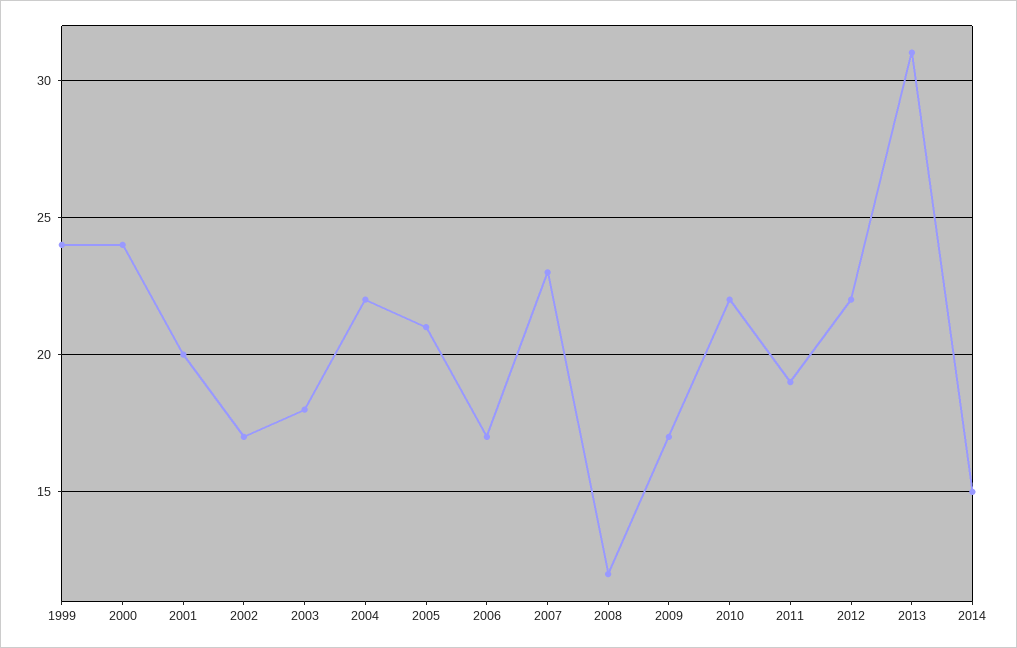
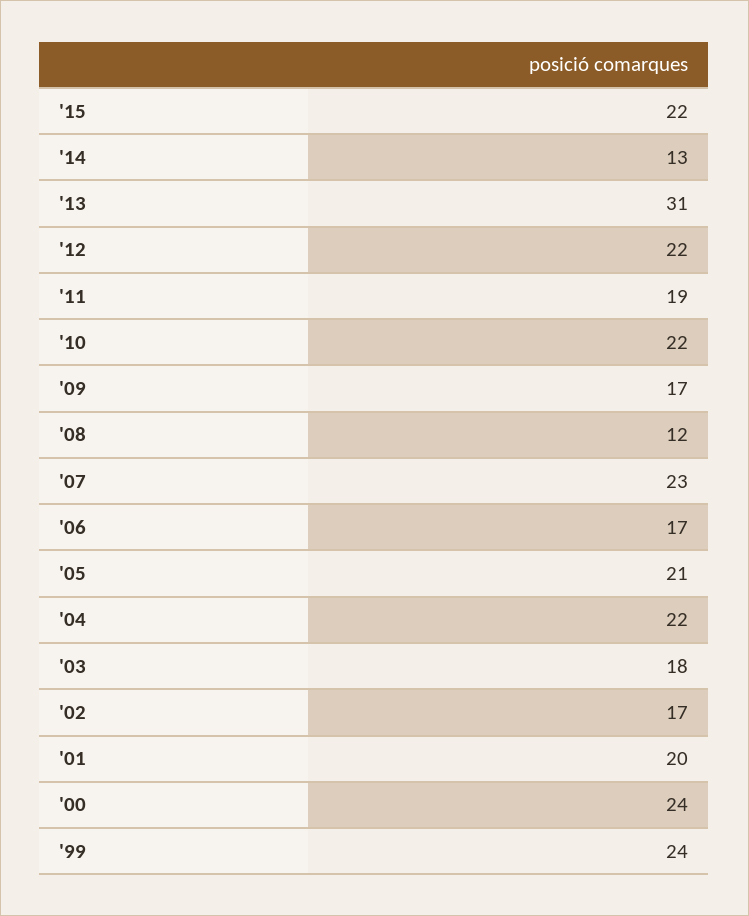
2014: 15 -> 13
'15: none -> 22

